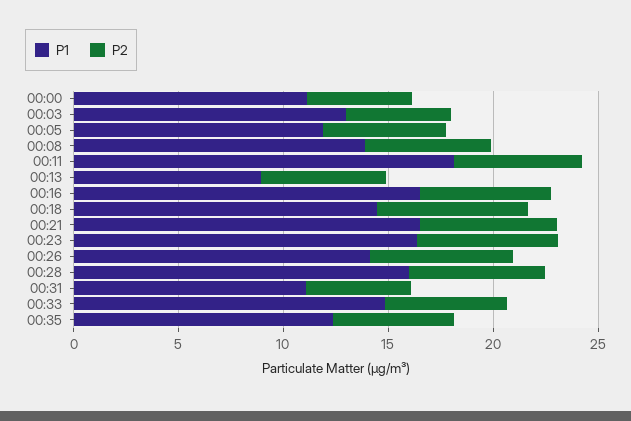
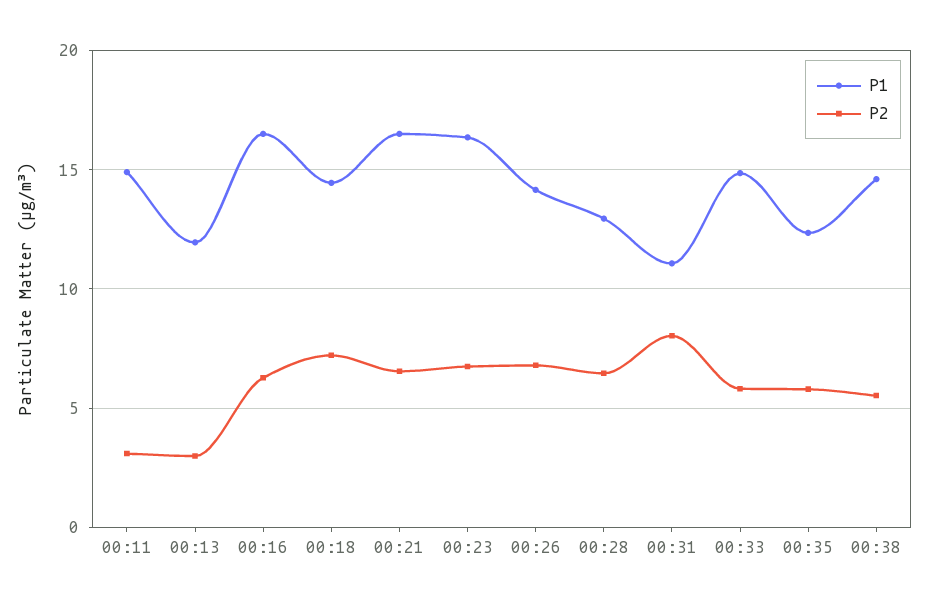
P1, 00:00: 11 -> none
P2, 00:00: 5 -> none
P1, 00:03: 13 -> none
P2, 00:03: 5 -> none
P1, 00:05: 12 -> none
P2, 00:05: 6 -> none
P1, 00:08: 14 -> none
P2, 00:08: 6 -> none
P1, 00:11: 18 -> 15
P2, 00:11: 6 -> 3
P1, 00:13: 9 -> 12
P2, 00:13: 6 -> 3
P1, 00:28: 16 -> 13
P2, 00:31: 5 -> 8
P1, 00:38: none -> 14.5
P2, 00:38: none -> 5.5

